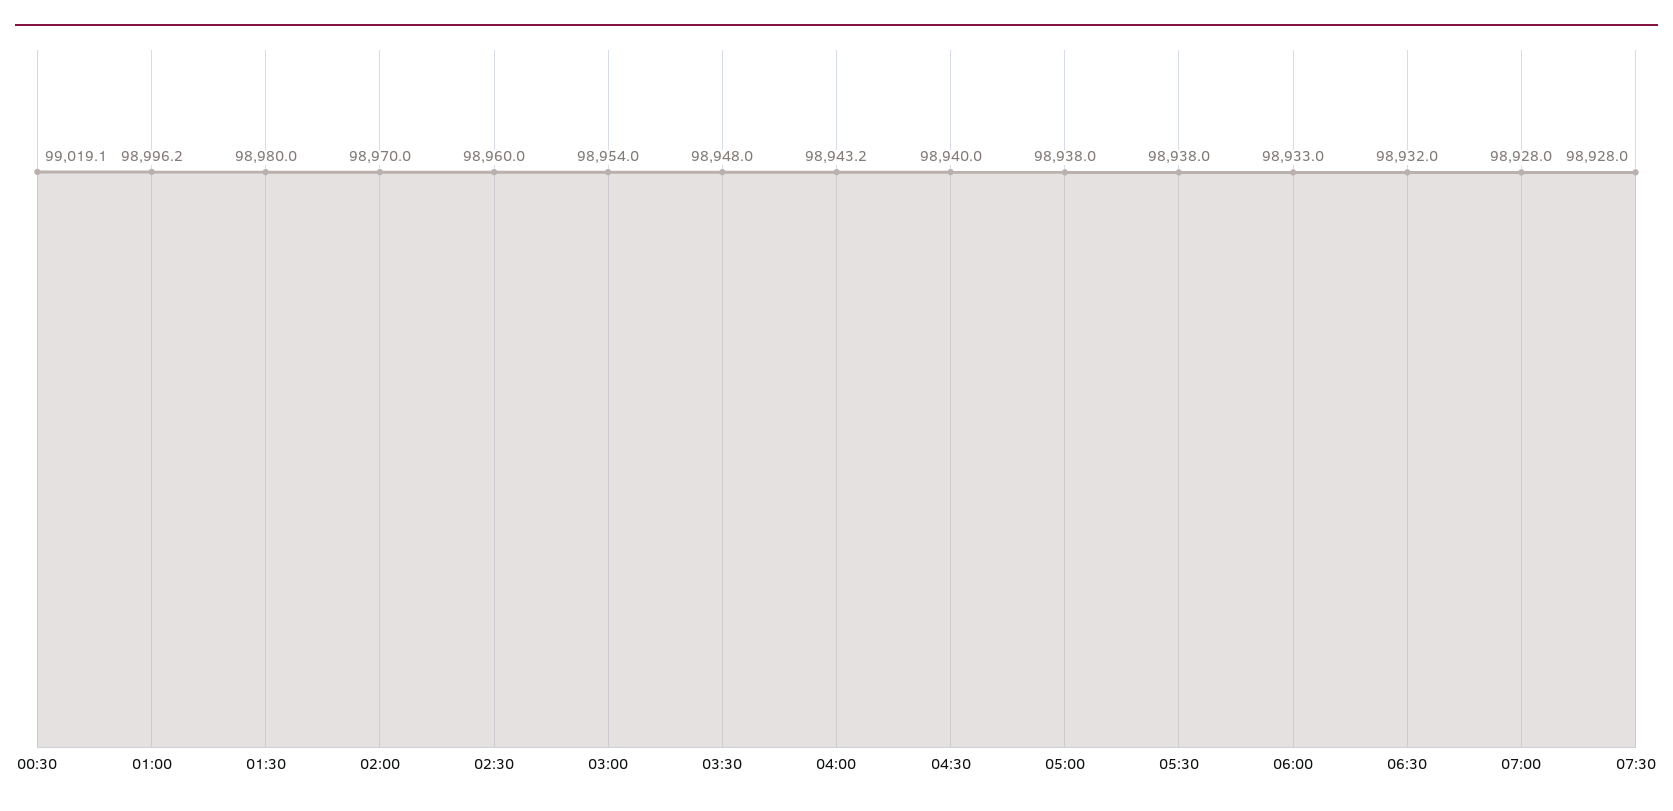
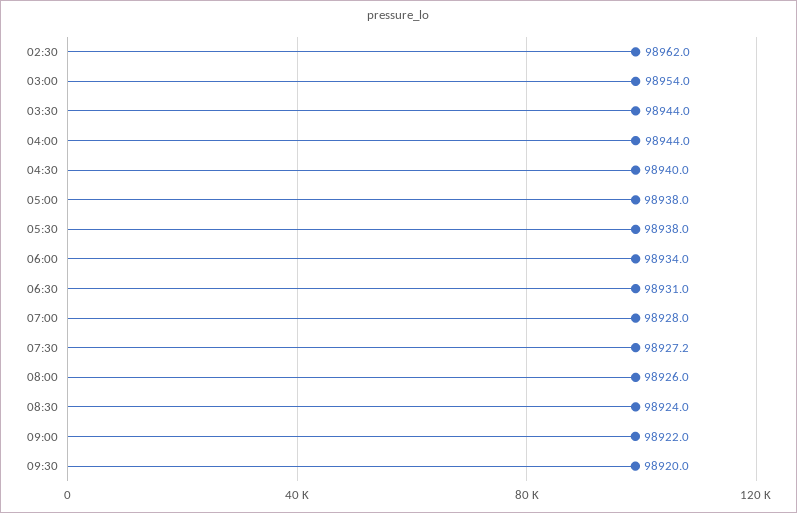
00:30: 99019.1 -> none
01:00: 98996.2 -> none
01:30: 98980 -> none
02:00: 98970 -> none
02:30: 98960 -> 98962
03:30: 98948 -> 98944
04:00: 98943.2 -> 98944
06:00: 98933 -> 98934
06:30: 98932 -> 98931
07:30: 98928 -> 98927.2
08:00: none -> 98926
08:30: none -> 98924
09:00: none -> 98922
09:30: none -> 98920

